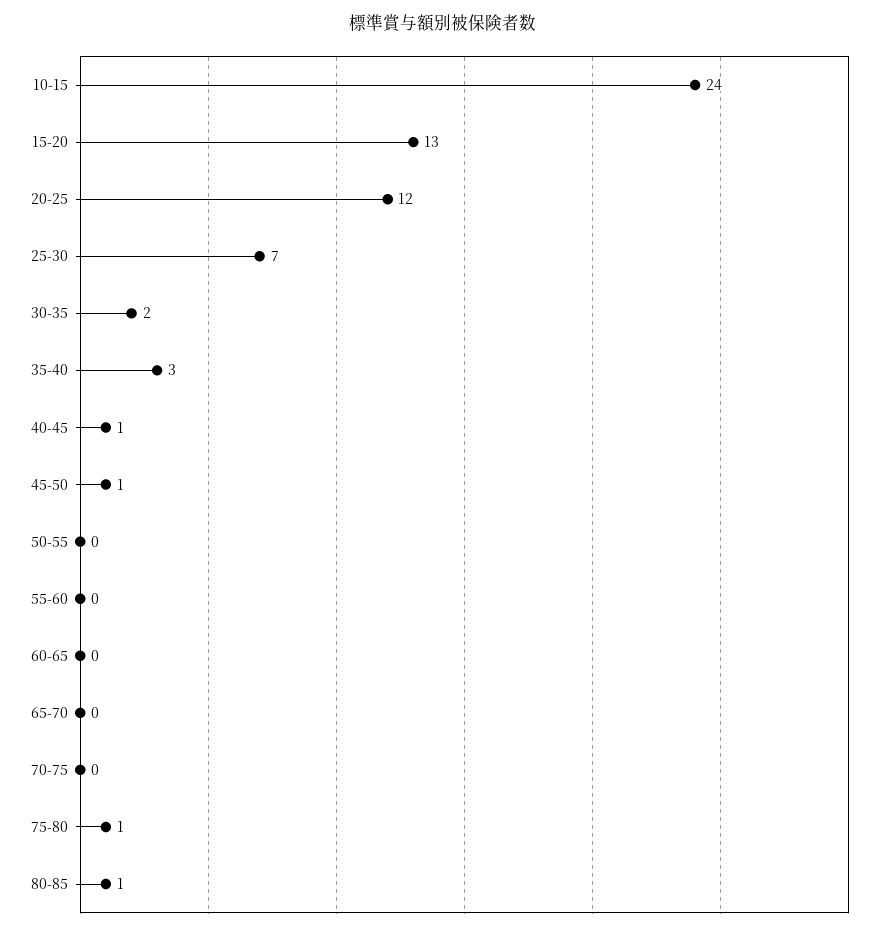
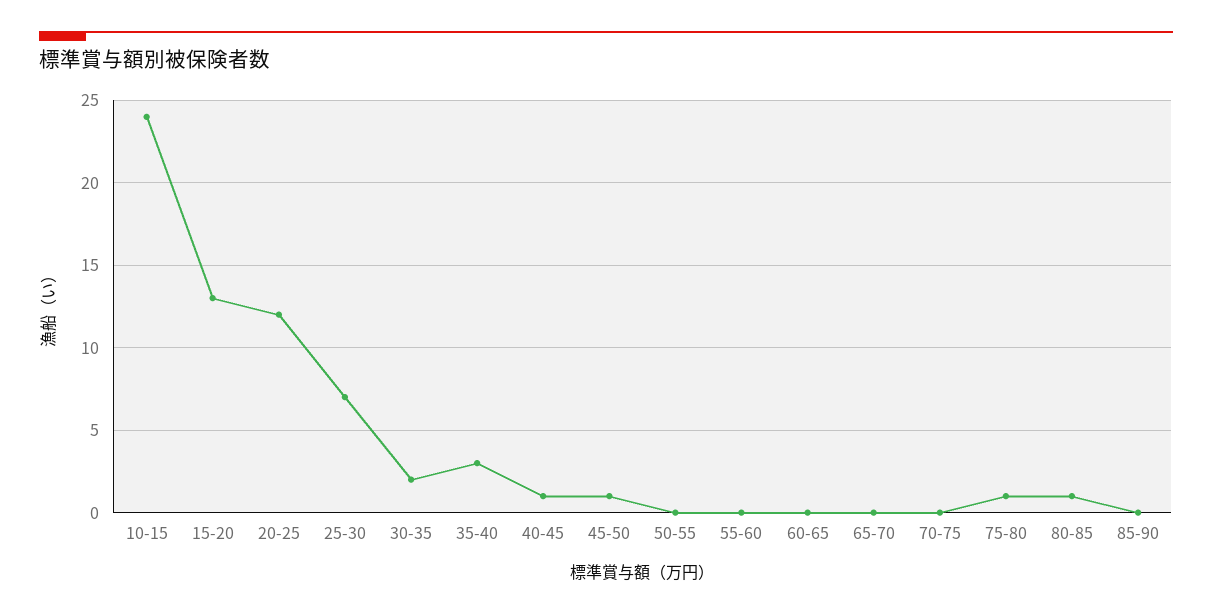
85-90: none -> 0

